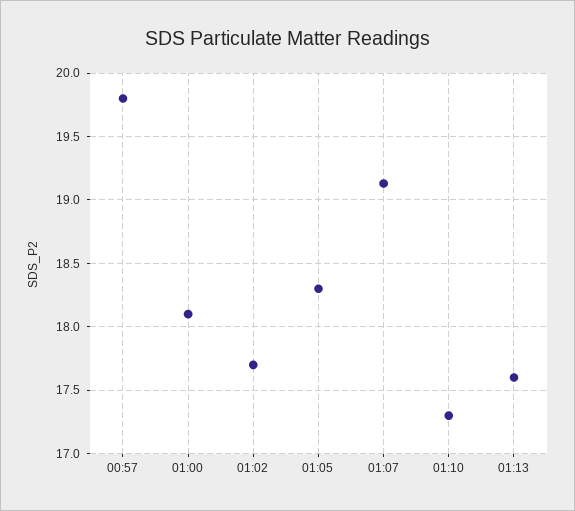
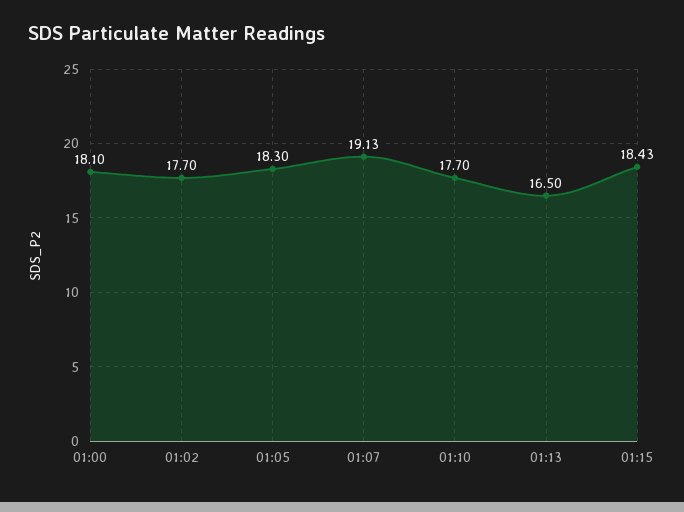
00:57: 19.8 -> none
01:10: 17.3 -> 17.7
01:13: 17.6 -> 16.5
01:15: none -> 18.43

